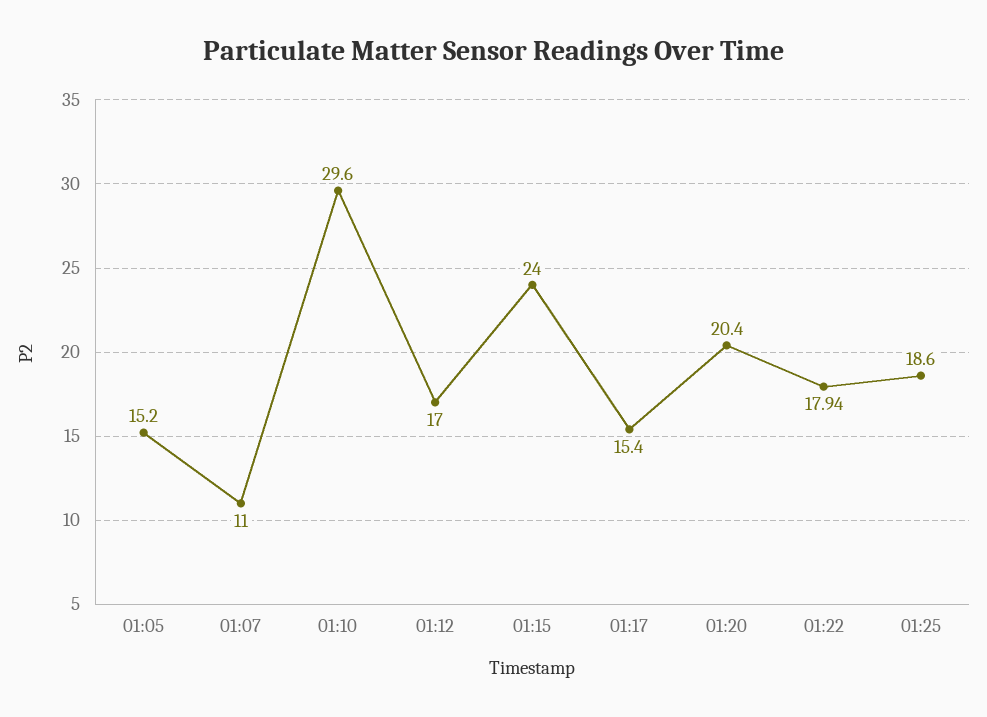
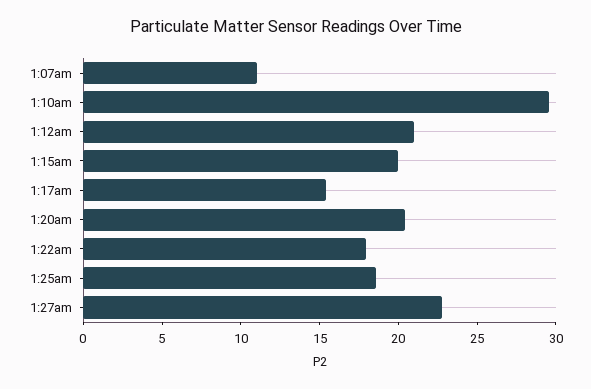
01:05: 15.2 -> none
01:12: 17 -> 21
01:15: 24 -> 20
1:27am: none -> 23

